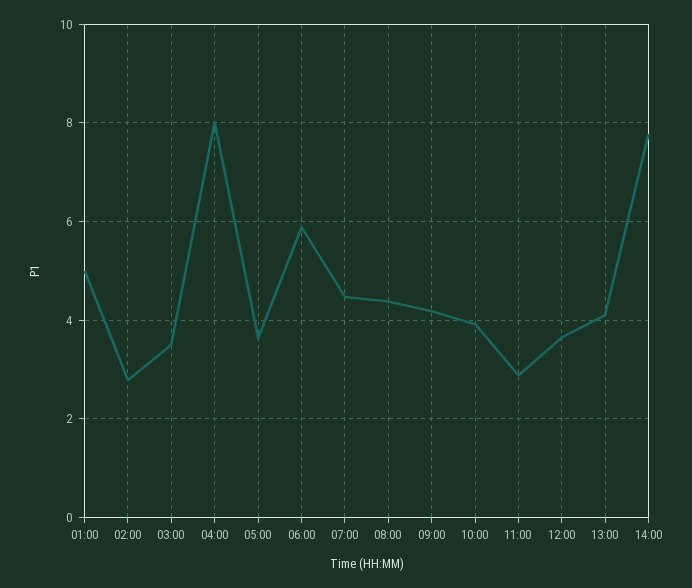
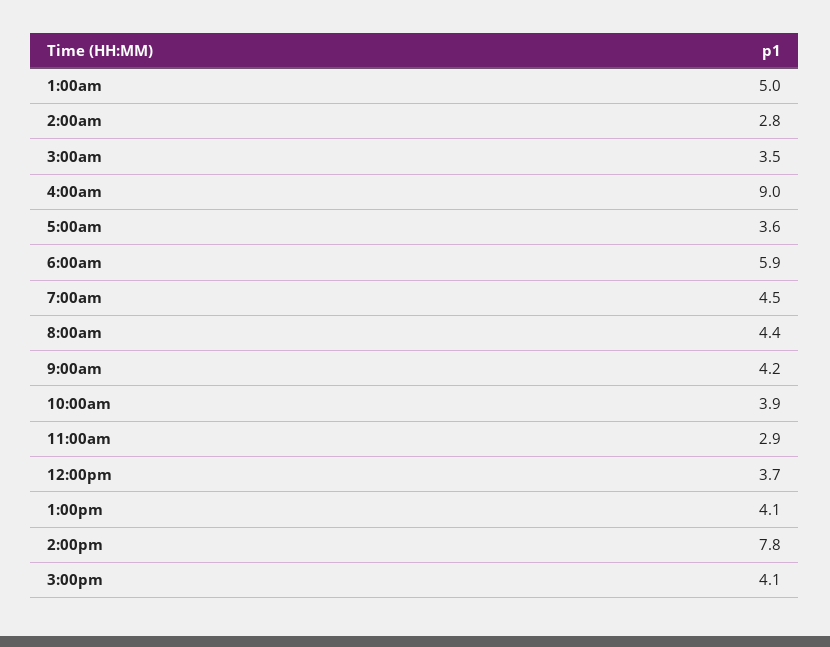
04:00: 8 -> 9
3:00pm: none -> 4.1

